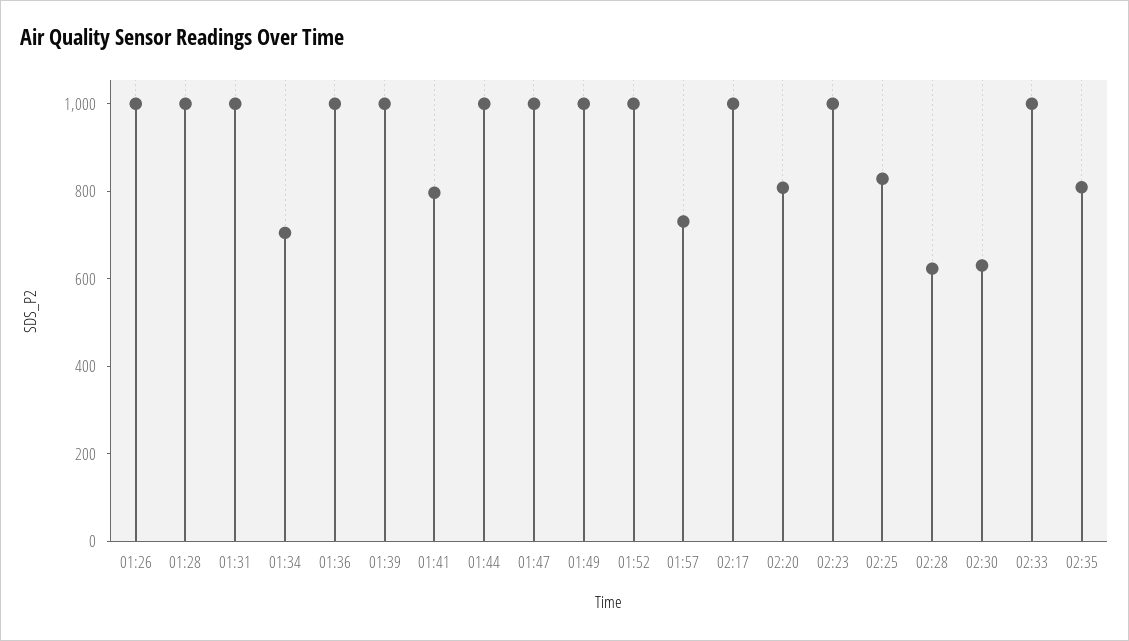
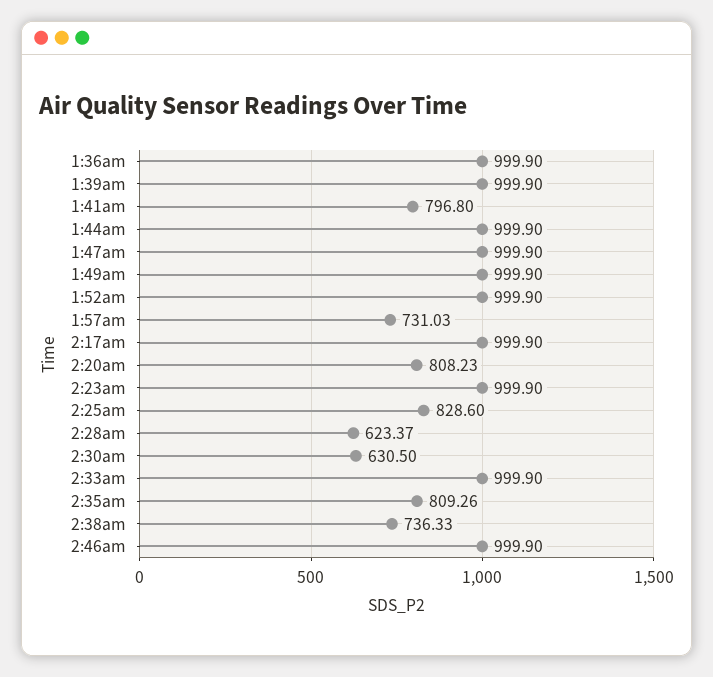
01:26: 1000 -> none
01:28: 1000 -> none
01:31: 1000 -> none
01:34: 700 -> none
2:38am: none -> 736.33
2:46am: none -> 999.9

